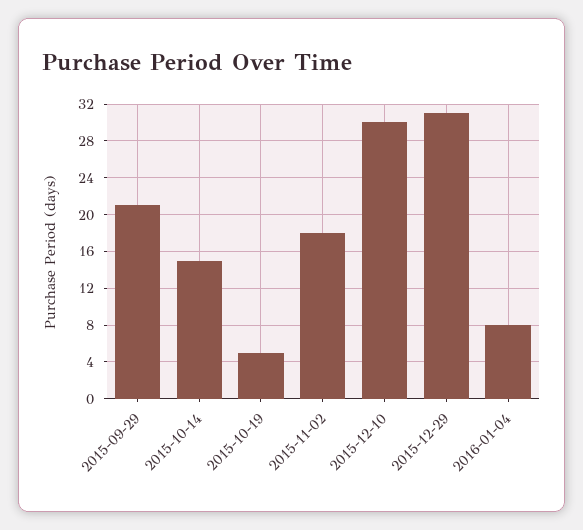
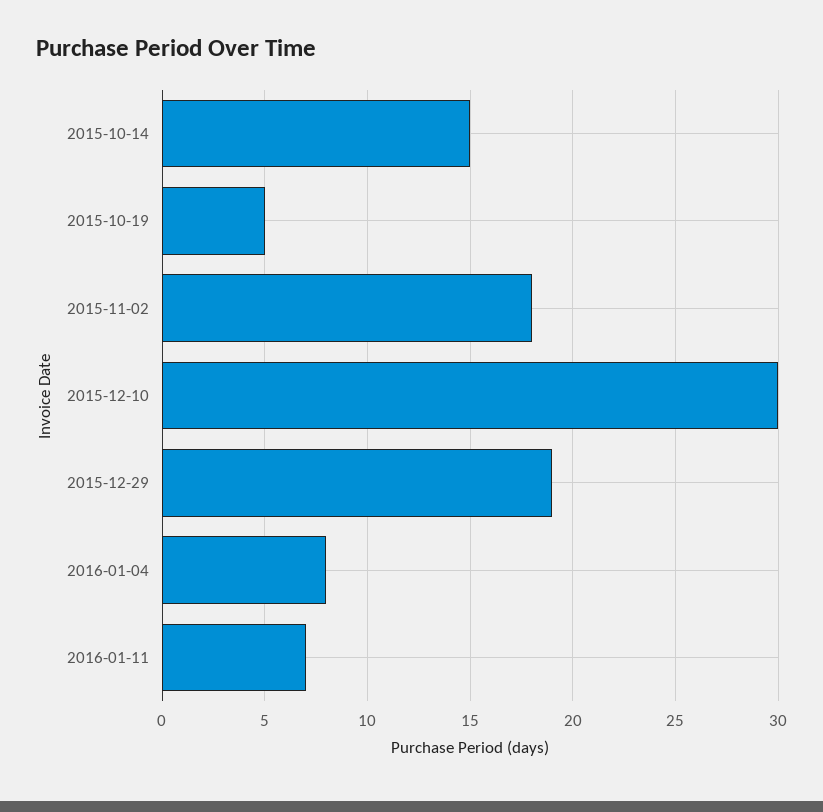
2015-09-29: 21 -> none
2015-12-29: 31 -> 19
2016-01-11: none -> 7

